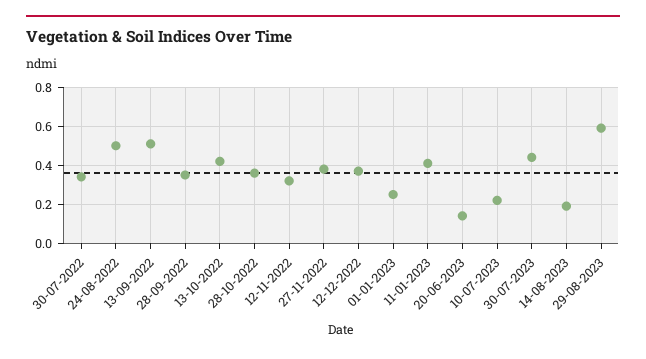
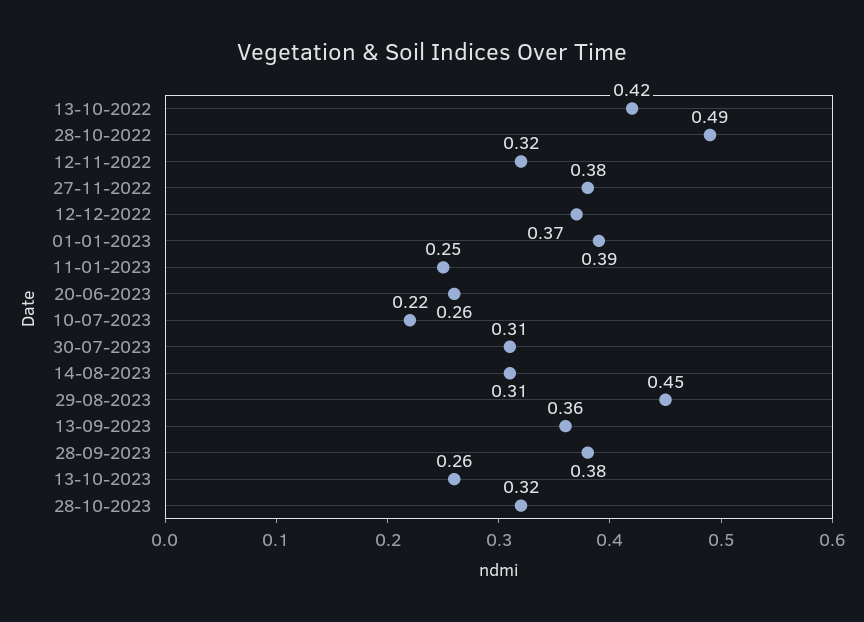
30-07-2022: 0.35 -> none
24-08-2022: 0.5 -> none
13-09-2022: 0.5 -> none
28-09-2022: 0.35 -> none
28-10-2022: 0.35 -> 0.49
01-01-2023: 0.25 -> 0.39
11-01-2023: 0.4 -> 0.25
20-06-2023: 0.15 -> 0.26
30-07-2023: 0.45 -> 0.31
14-08-2023: 0.2 -> 0.31
29-08-2023: 0.6 -> 0.45
13-09-2023: none -> 0.36
28-09-2023: none -> 0.38
13-10-2023: none -> 0.26
28-10-2023: none -> 0.32

